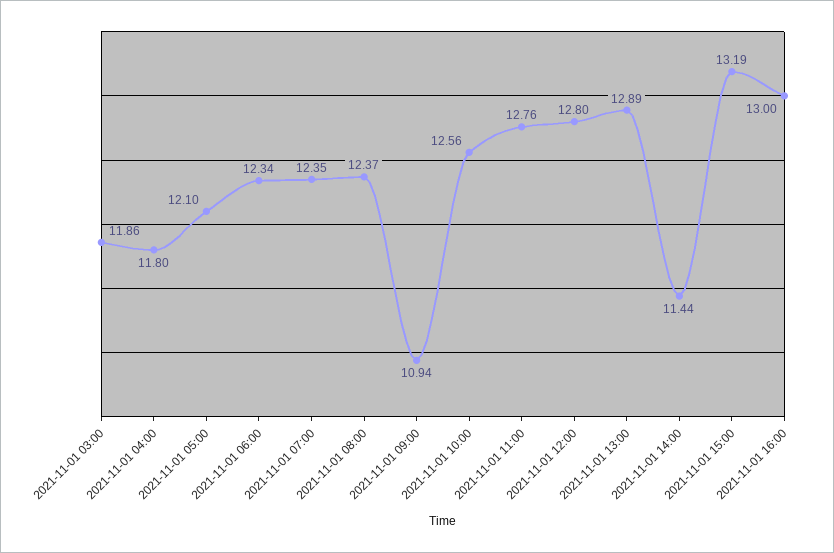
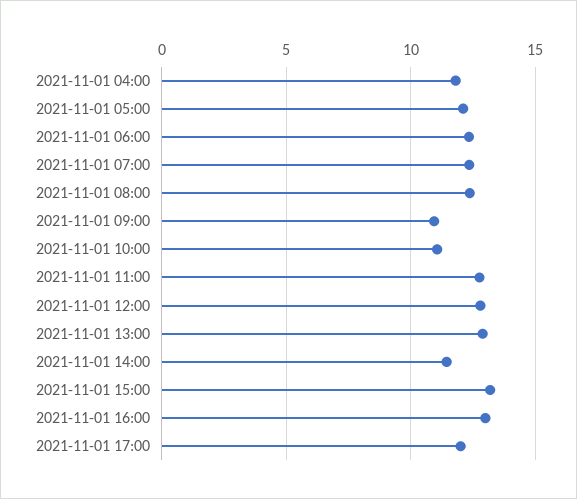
2021-11-01 03:00: 11.86 -> none
2021-11-01 10:00: 12.56 -> 11
2021-11-01 17:00: none -> 12

